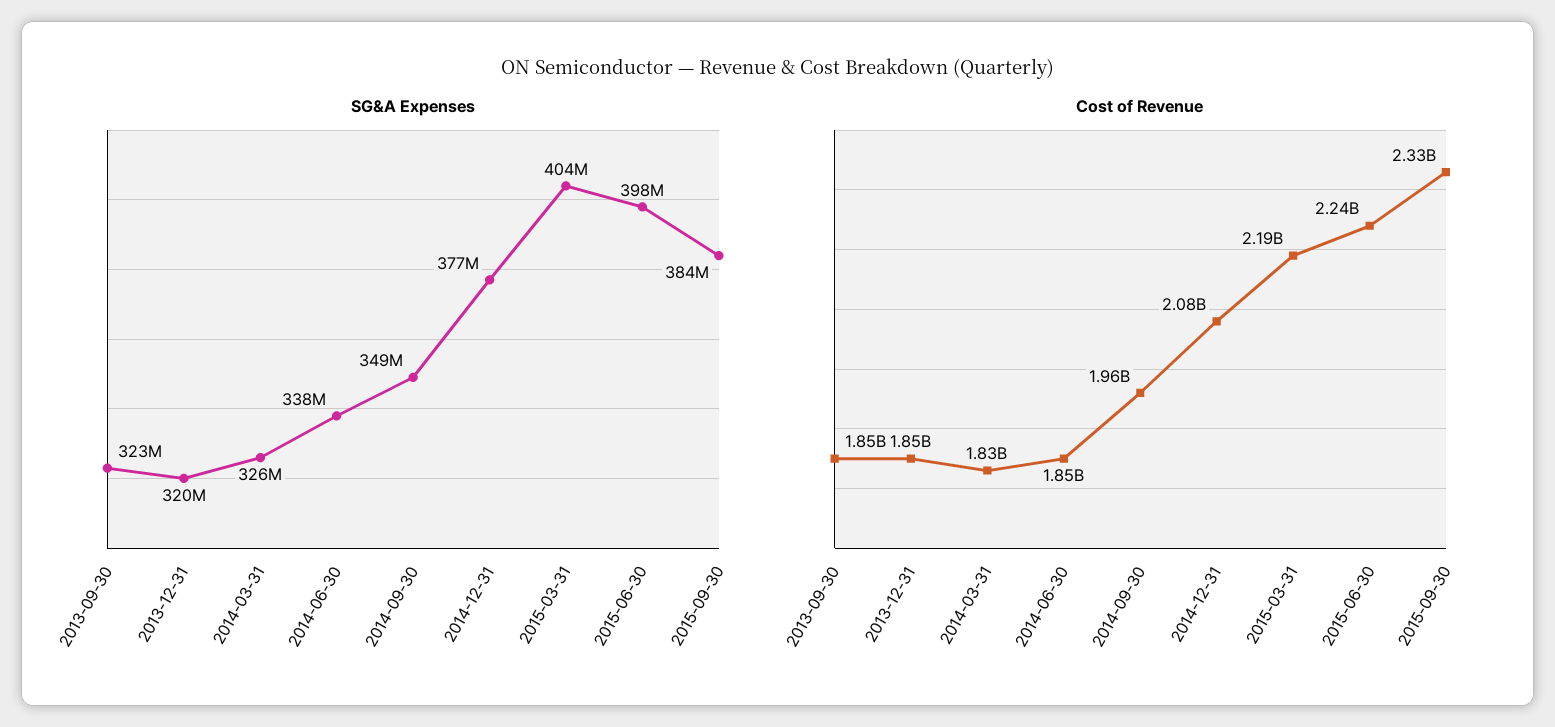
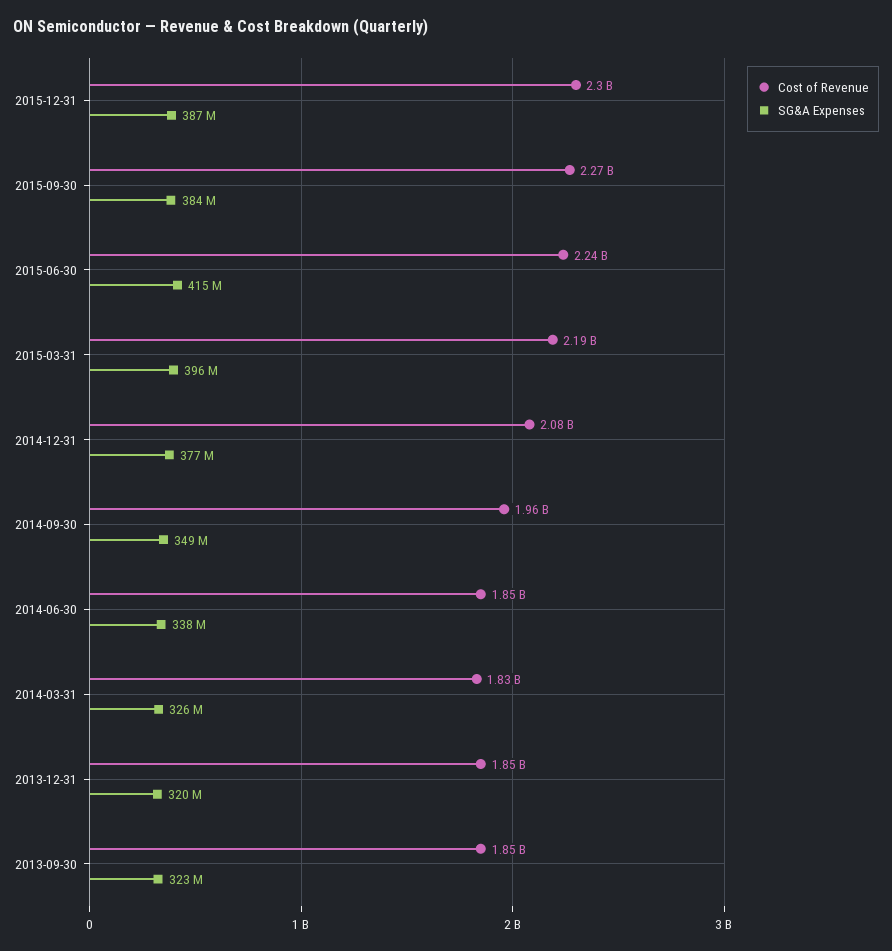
SG&A Expenses, 2015-03-31: 404000000 -> 396000000
SG&A Expenses, 2015-06-30: 398000000 -> 415000000
Cost of Revenue, 2015-09-30: 2330000000 -> 2270000000
Cost of Revenue, 2015-12-31: none -> 2300000000
SG&A Expenses, 2015-12-31: none -> 387000000

